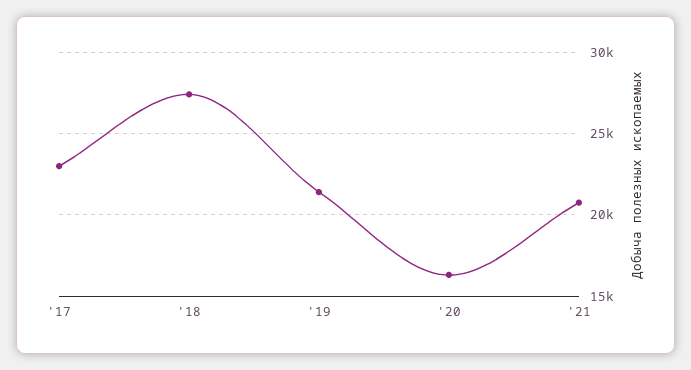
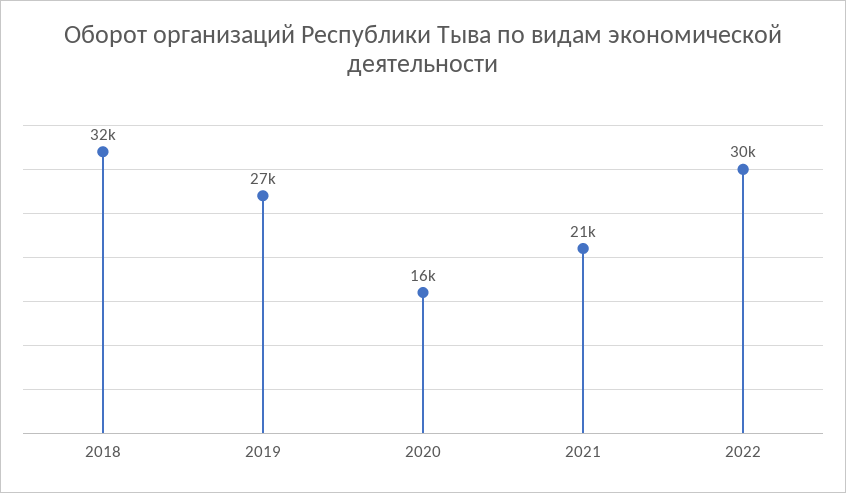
'17: 23000 -> none
'18: 27500 -> 32000
'19: 21500 -> 27000
2022: none -> 30000

